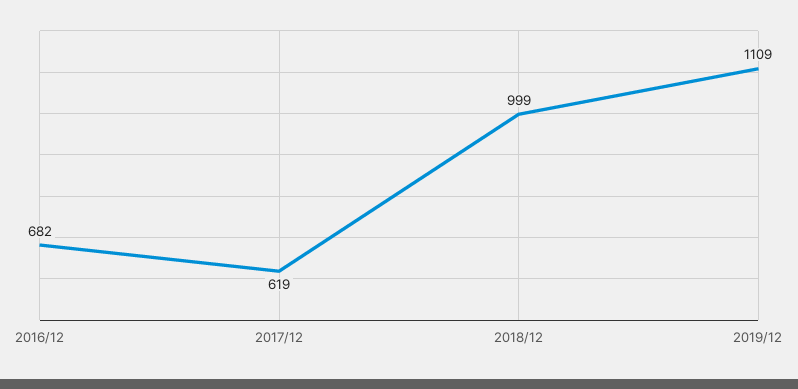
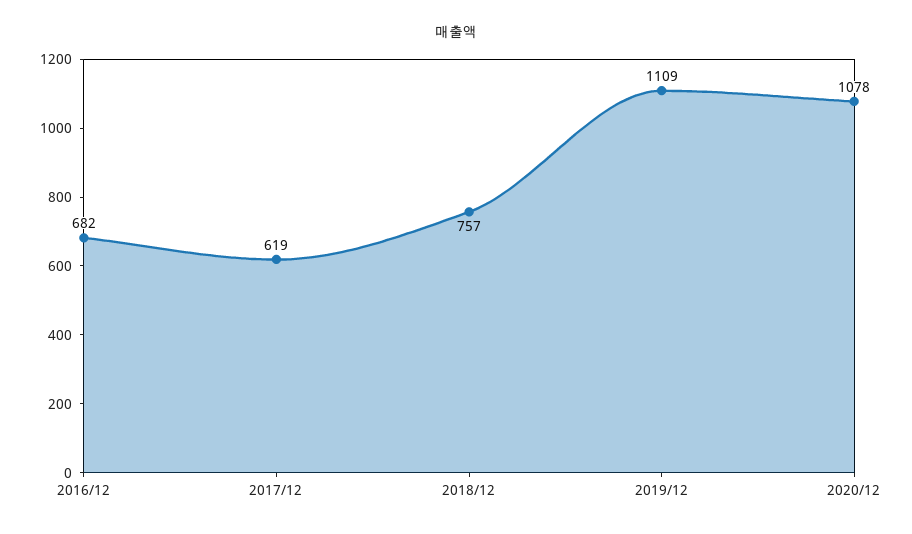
2018/12: 999 -> 757
2020/12: none -> 1078

